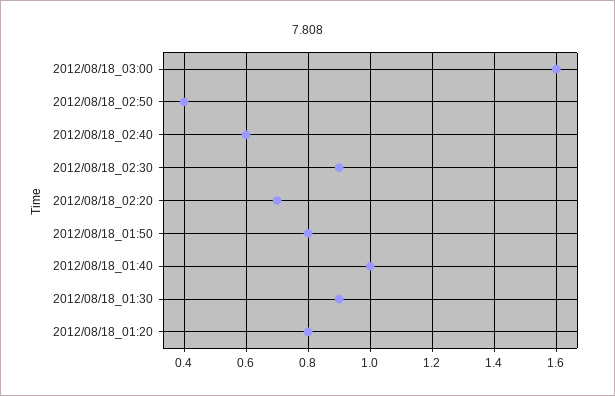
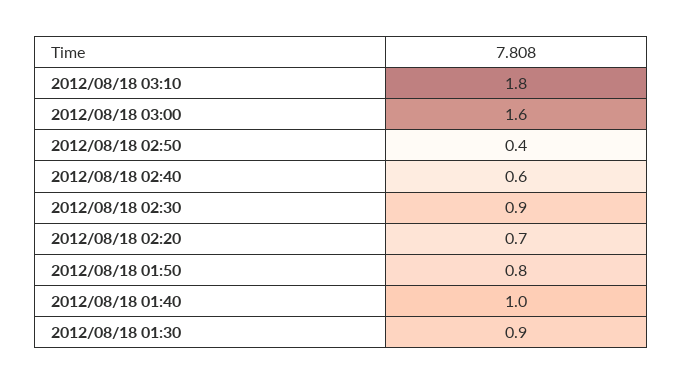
2012/08/18_01:20: 0.8 -> none
2012/08/18 03:10: none -> 1.8

